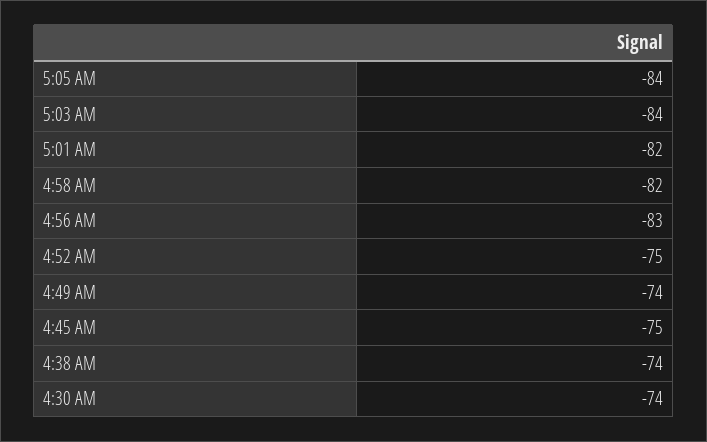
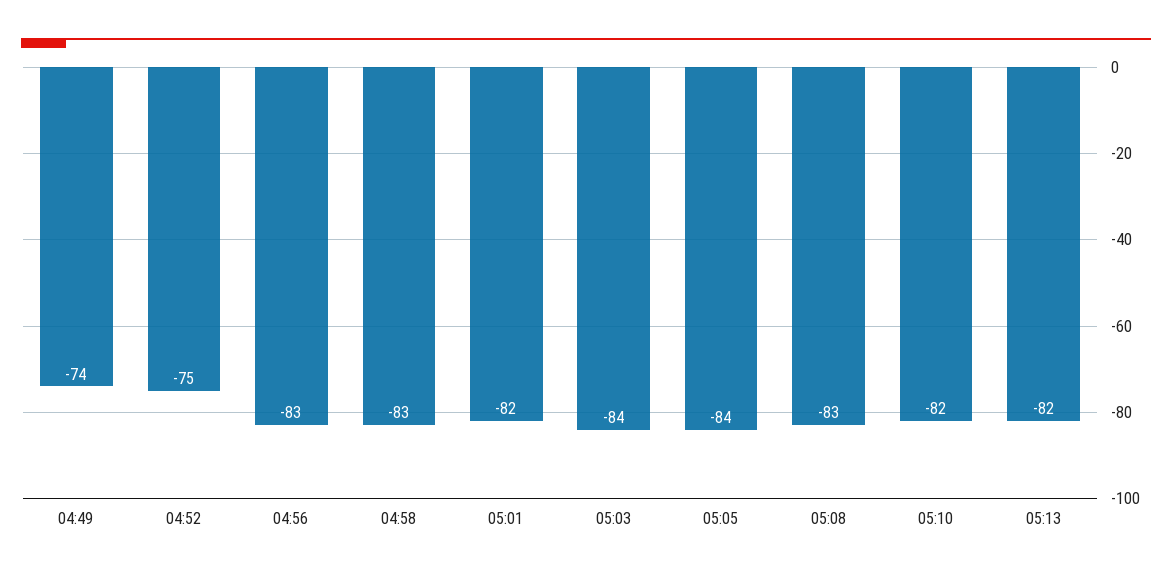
4:58 AM: -82 -> -83
4:45 AM: -75 -> none
4:38 AM: -74 -> none
4:30 AM: -74 -> none
05:08: none -> -83
05:10: none -> -82
05:13: none -> -82

